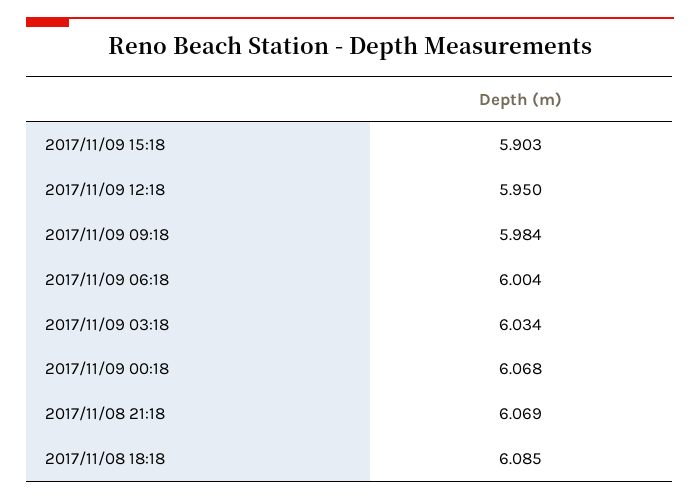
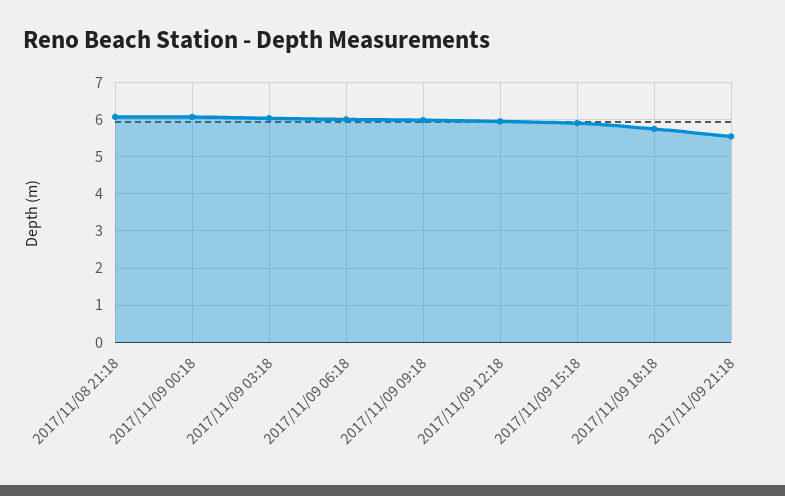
2017/11/08 18:18: 6.085 -> none
2017/11/09 18:18: none -> 5.8
2017/11/09 21:18: none -> 5.6

